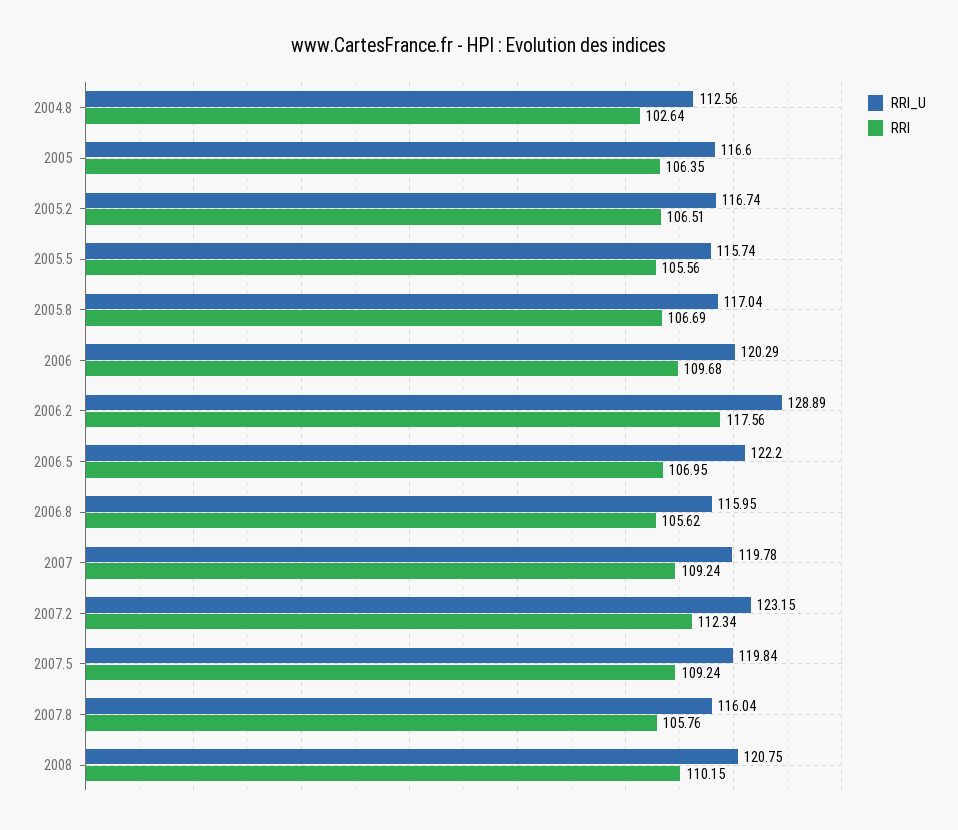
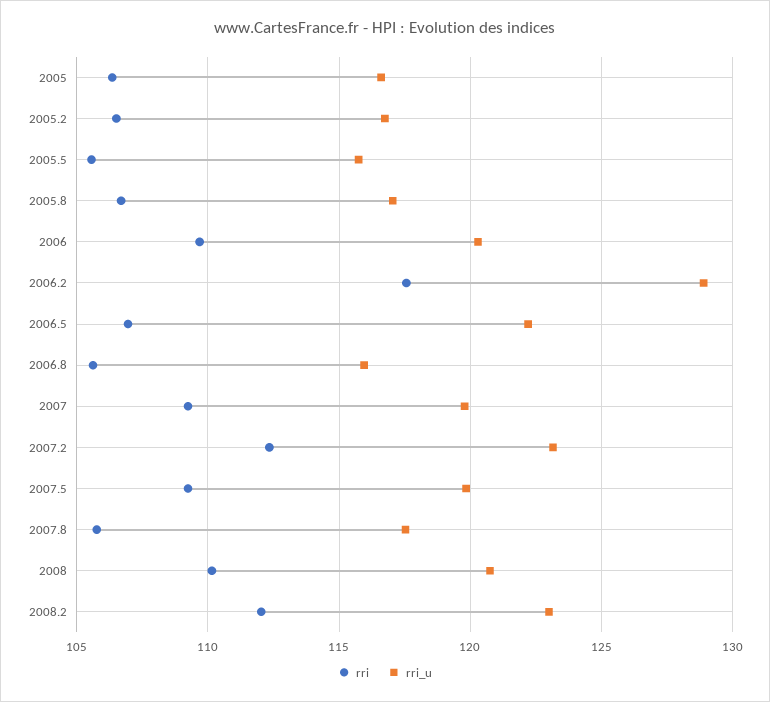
RRI_U, 2004.8: 112.56 -> none
RRI, 2004.8: 102.64 -> none
RRI_U, 2007.8: 116.04 -> 117.5
RRI, 2008.2: none -> 112
RRI_U, 2008.2: none -> 123

